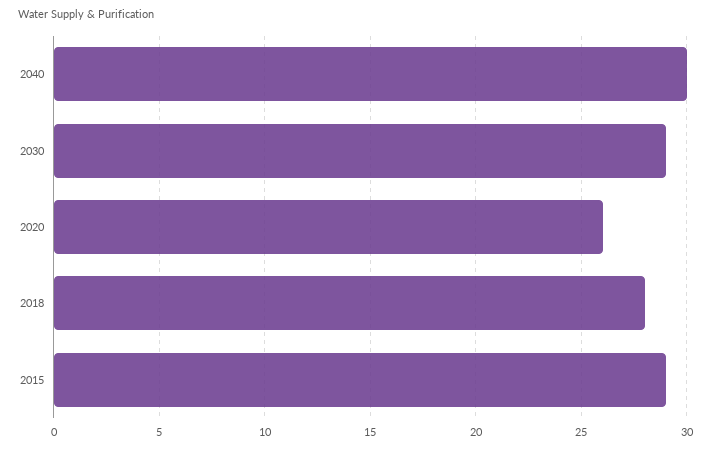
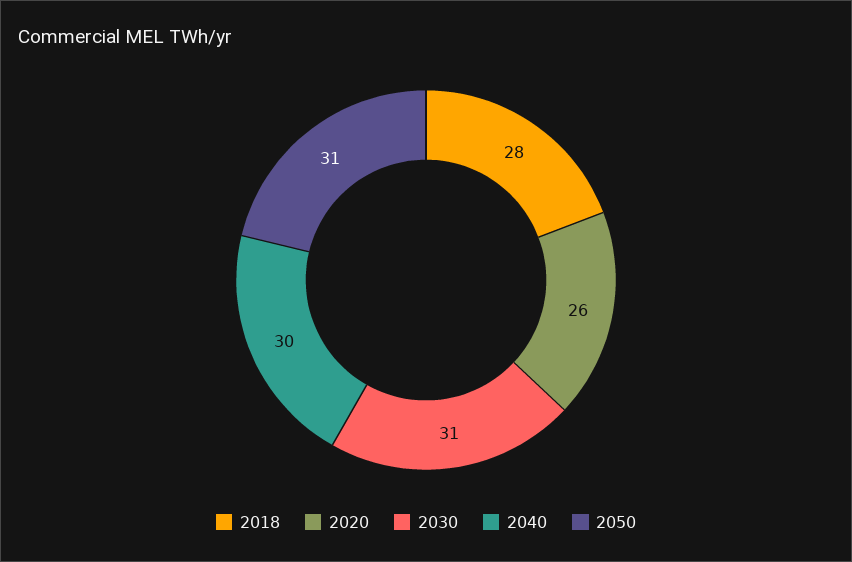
2030: 29 -> 31
2015: 29 -> none
2050: none -> 31

